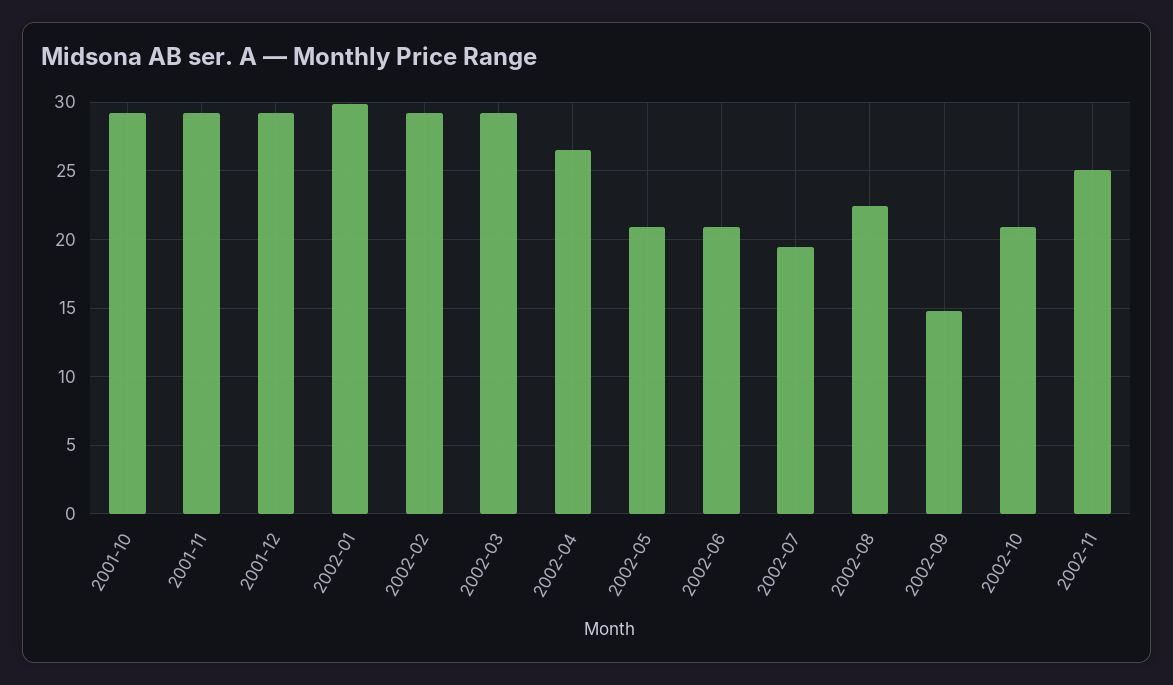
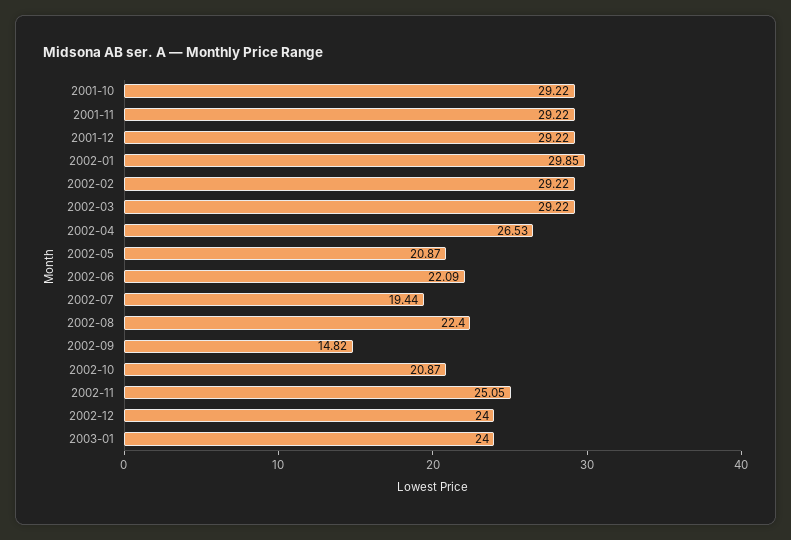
2002-06: 21 -> 22.09
2002-12: none -> 24
2003-01: none -> 24

